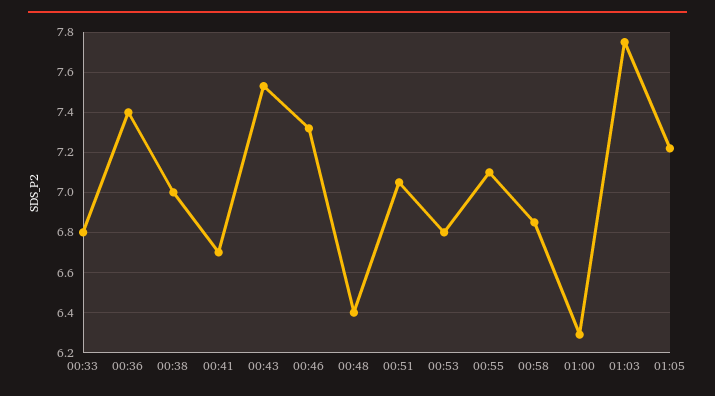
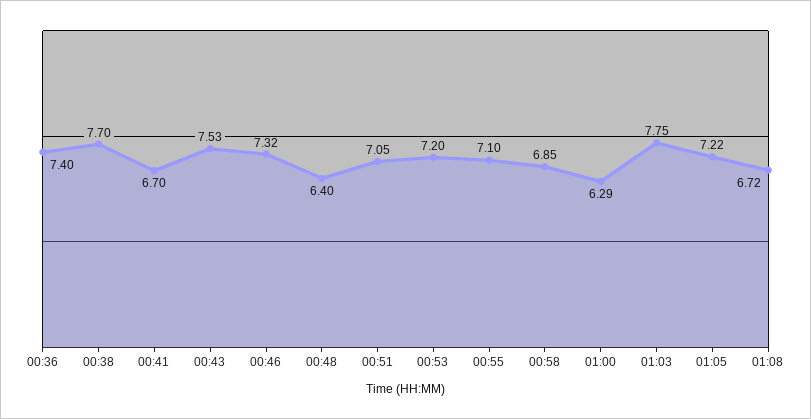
00:33: 6.8 -> none
00:38: 7 -> 7.7
00:53: 6.8 -> 7.2
01:08: none -> 6.72

